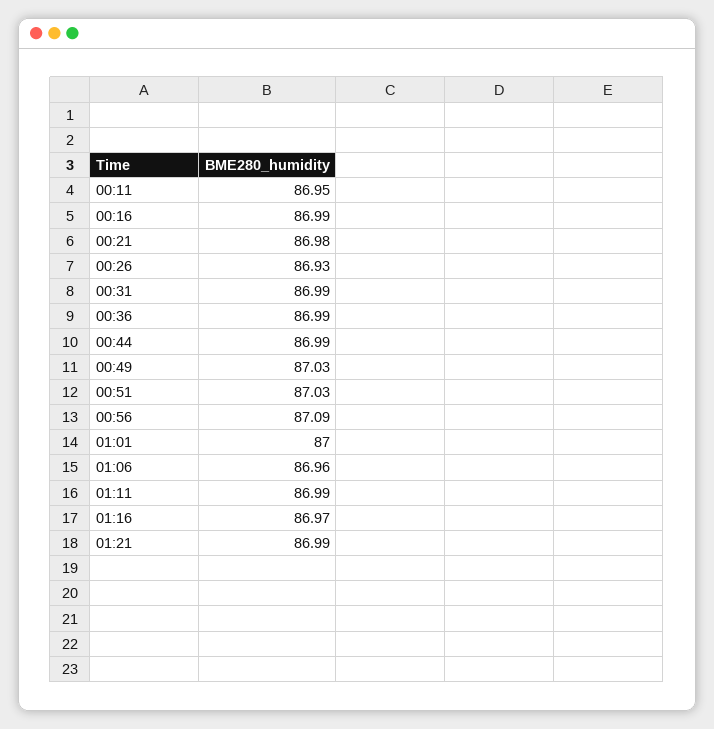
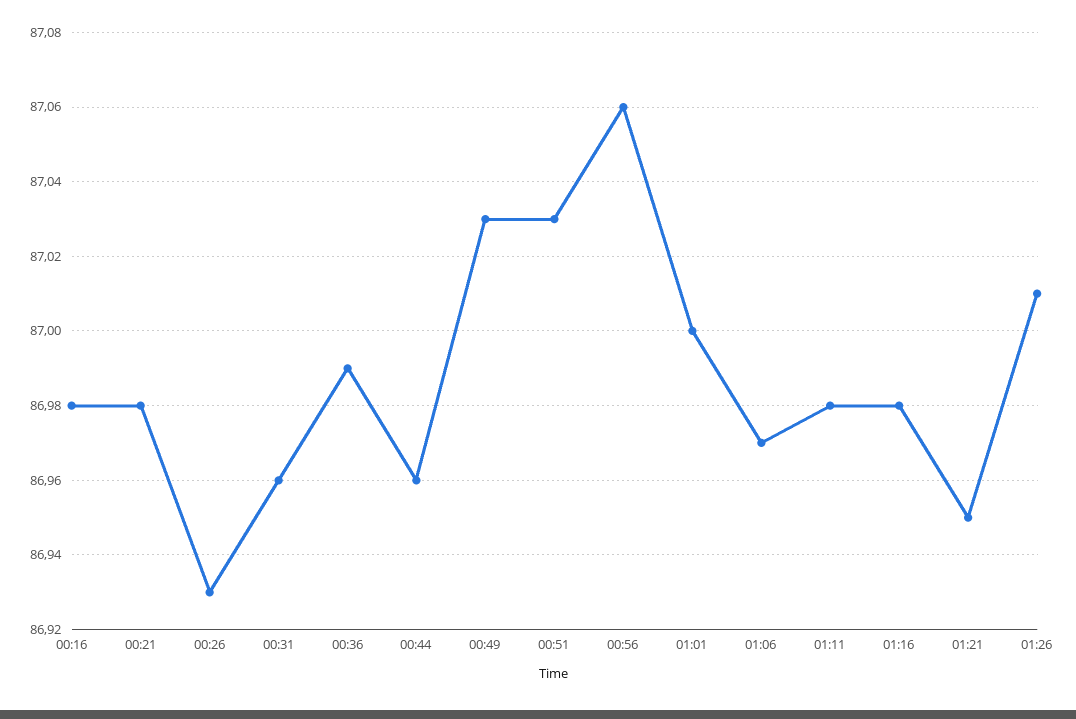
00:11: 86.95 -> none
00:16: 86.99 -> 86.98
00:31: 86.99 -> 86.96
00:44: 86.99 -> 86.96
00:56: 87.09 -> 87.06
01:06: 86.96 -> 86.97
01:11: 86.99 -> 86.98
01:16: 86.97 -> 86.98
01:21: 86.99 -> 86.95
01:26: none -> 87.01

